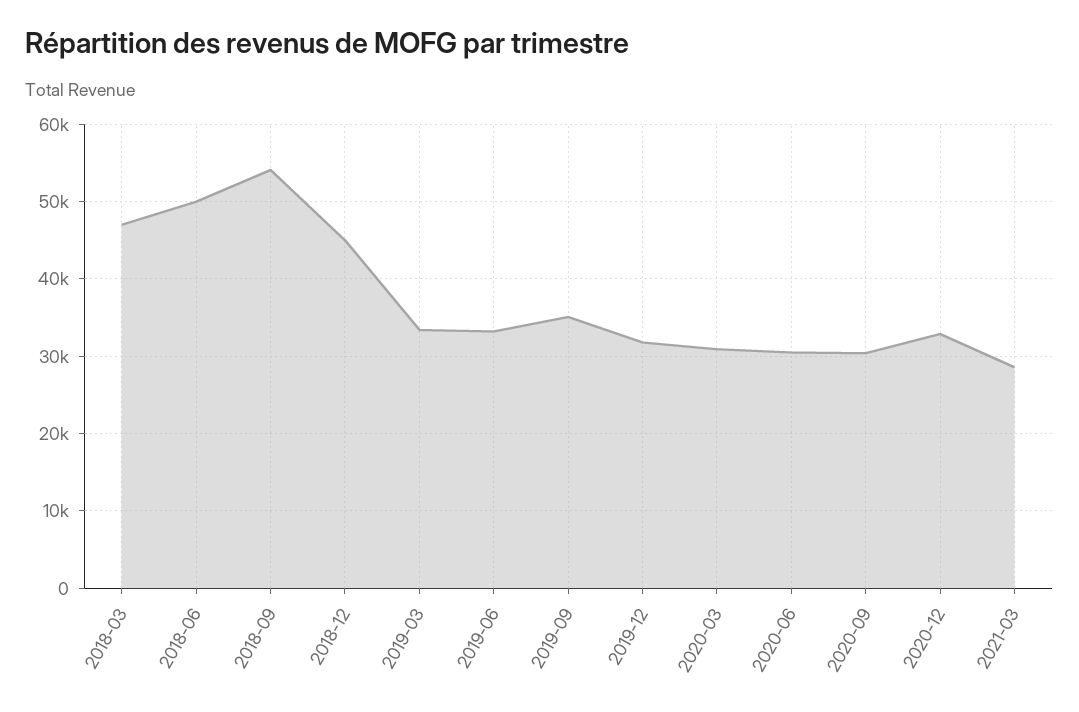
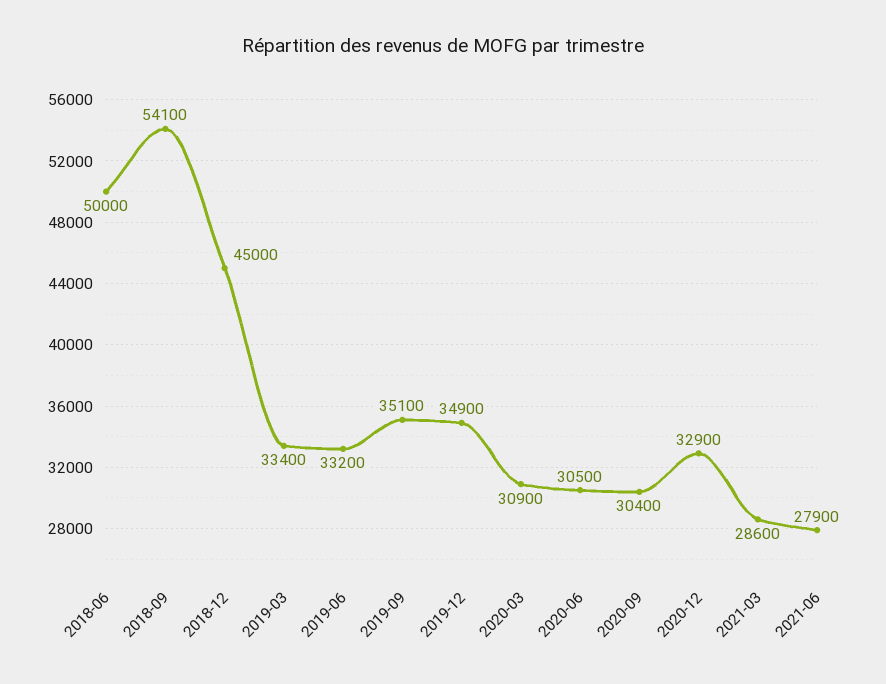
2018-03: 47000 -> none
2019-12: 32000 -> 34900
2021-06: none -> 27900

